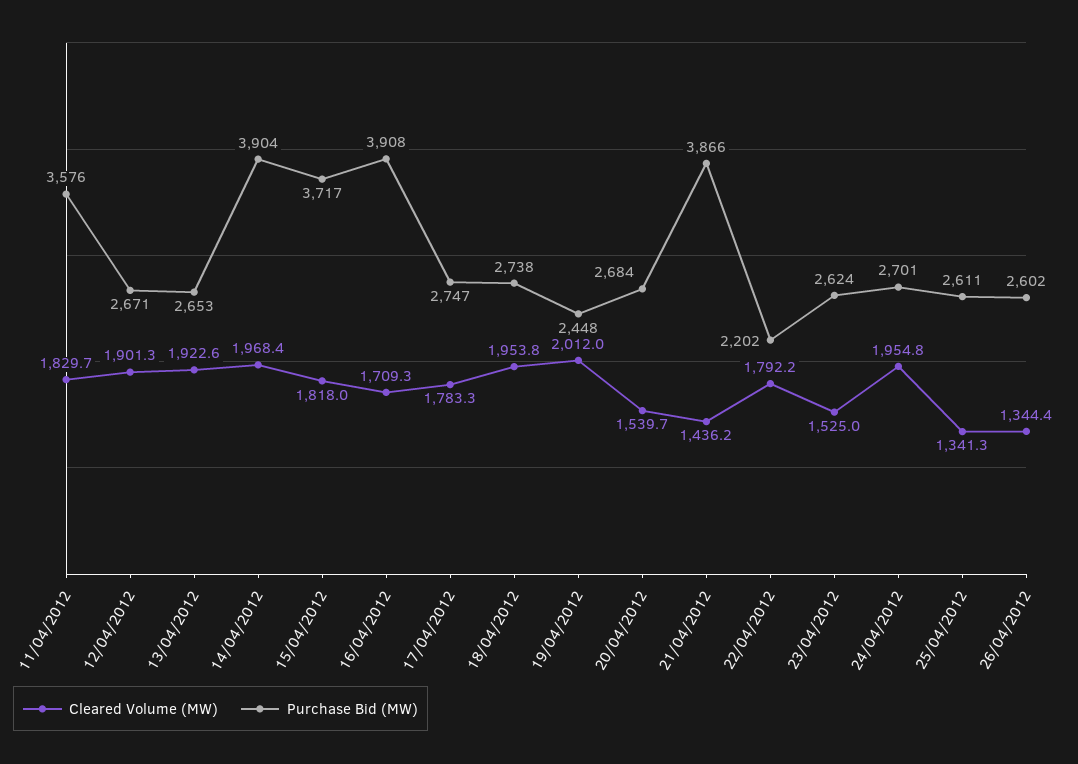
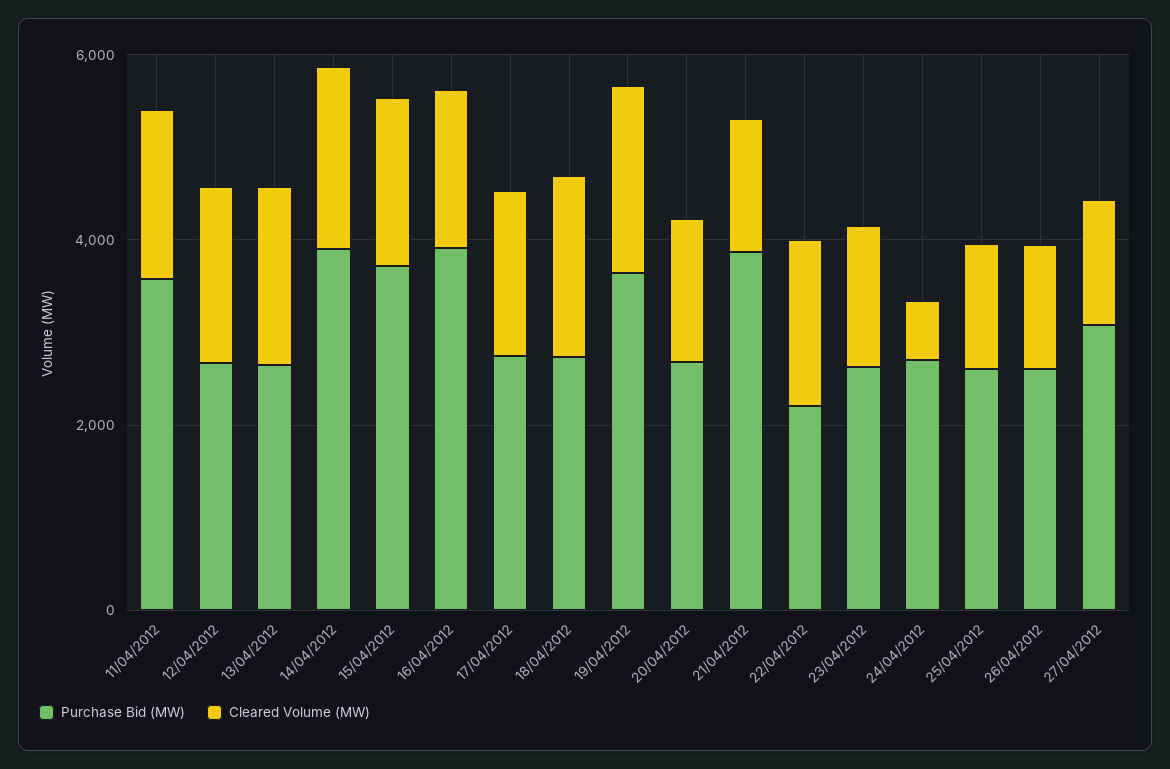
Purchase Bid (MW), 19/04/2012: 2448 -> 3500
Cleared Volume (MW), 24/04/2012: 1954.8 -> 500
Purchase Bid (MW), 27/04/2012: none -> 3000
Cleared Volume (MW), 27/04/2012: none -> 1500

